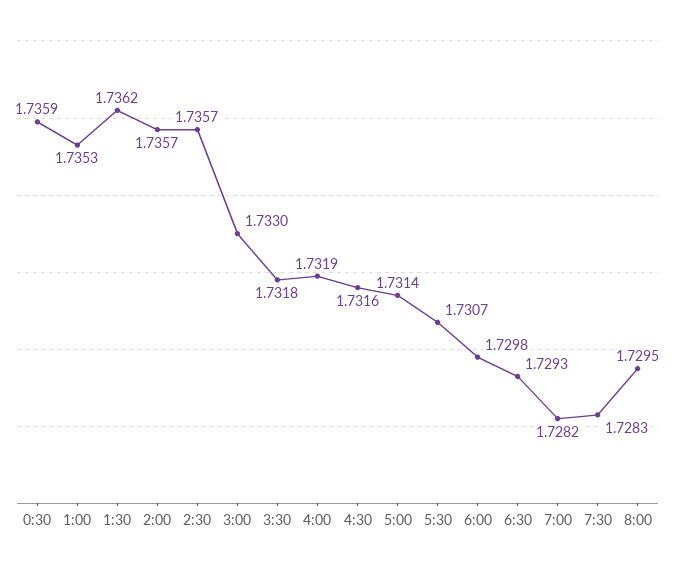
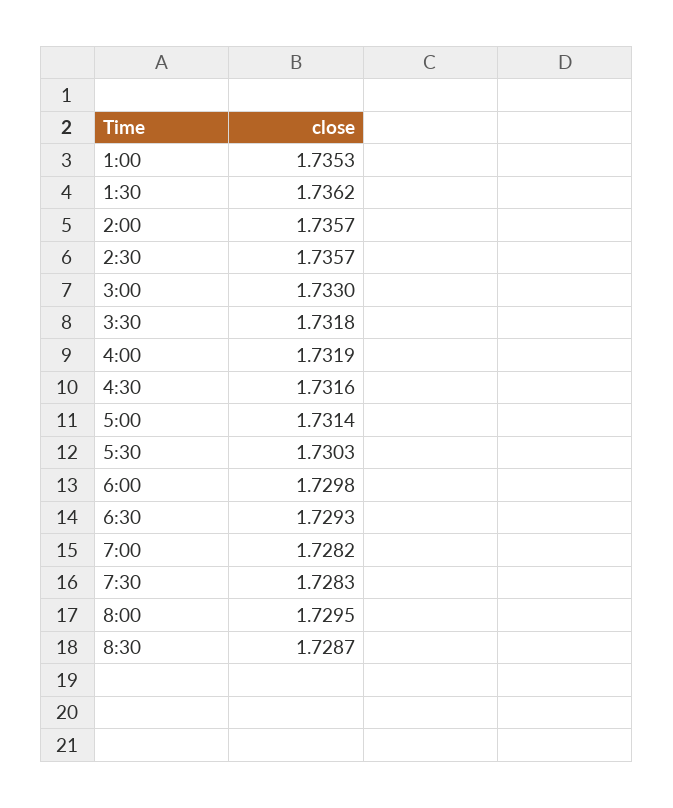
0:30: 1.7359 -> none
5:30: 1.7307 -> 1.7303
8:30: none -> 1.7287

